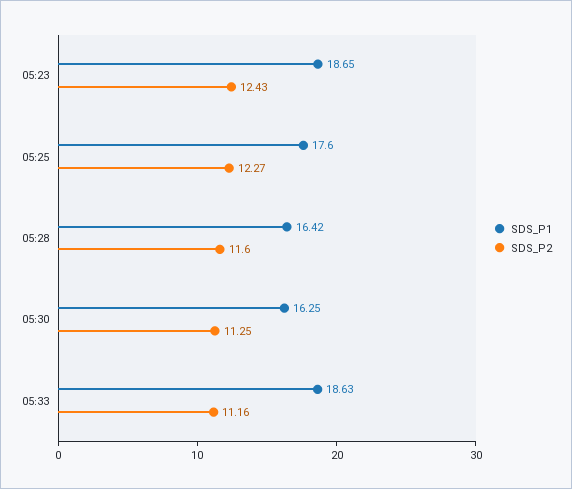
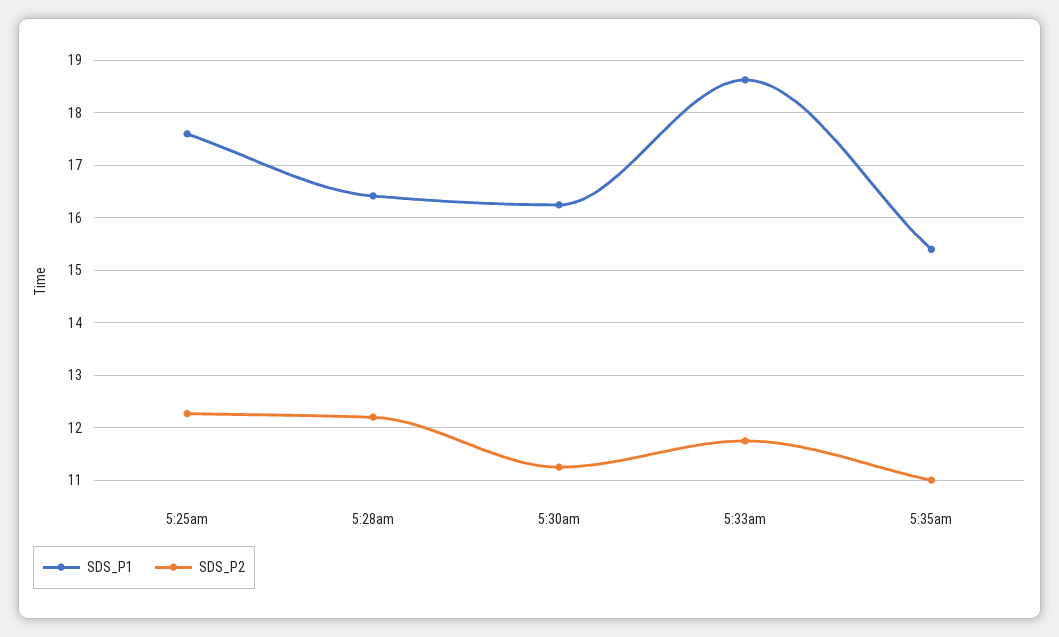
SDS_P1, 05:23: 18.65 -> none
SDS_P2, 05:23: 12.43 -> none
SDS_P2, 05:28: 11.6 -> 12.2
SDS_P2, 05:33: 11.16 -> 11.8
SDS_P1, 5:35am: none -> 15.4
SDS_P2, 5:35am: none -> 11

